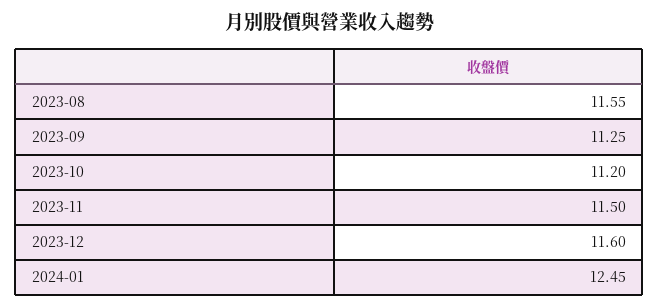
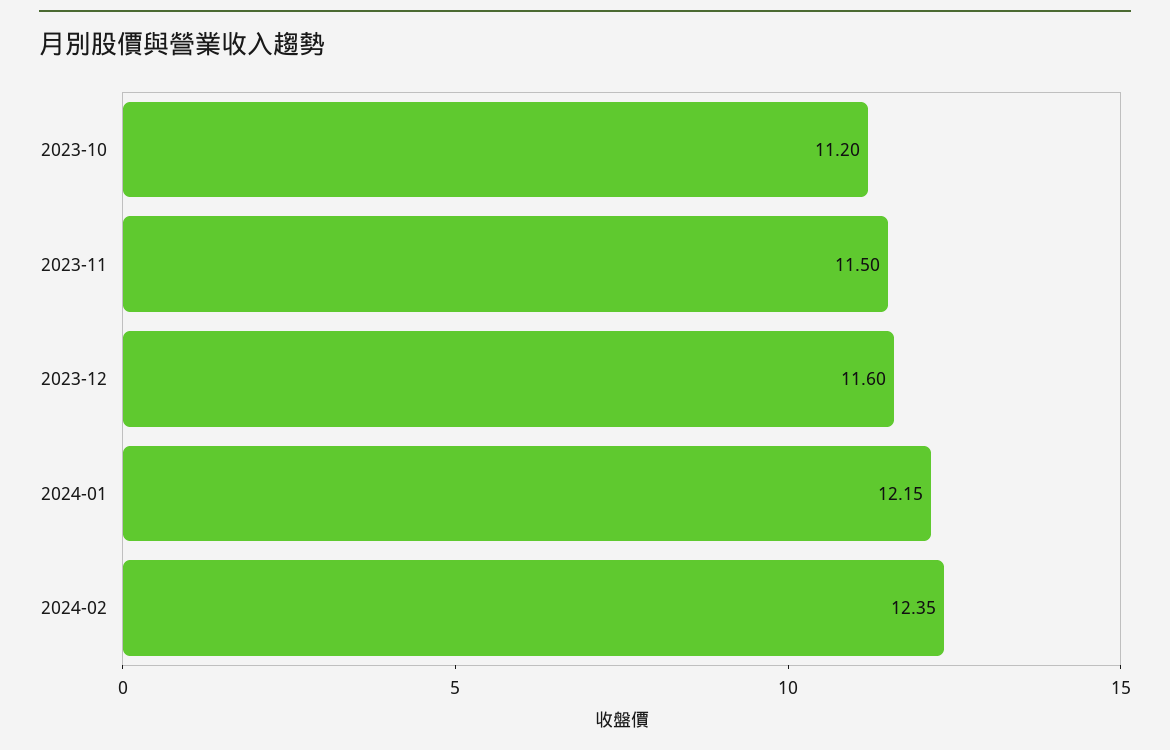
2023-08: 11.55 -> none
2023-09: 11.25 -> none
2024-01: 12.45 -> 12.15
2024-02: none -> 12.35

